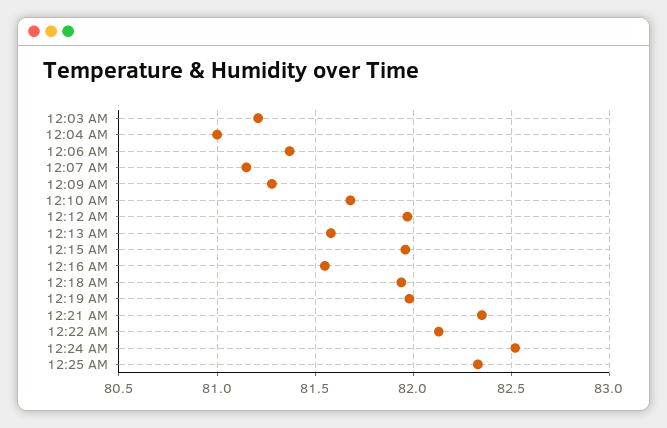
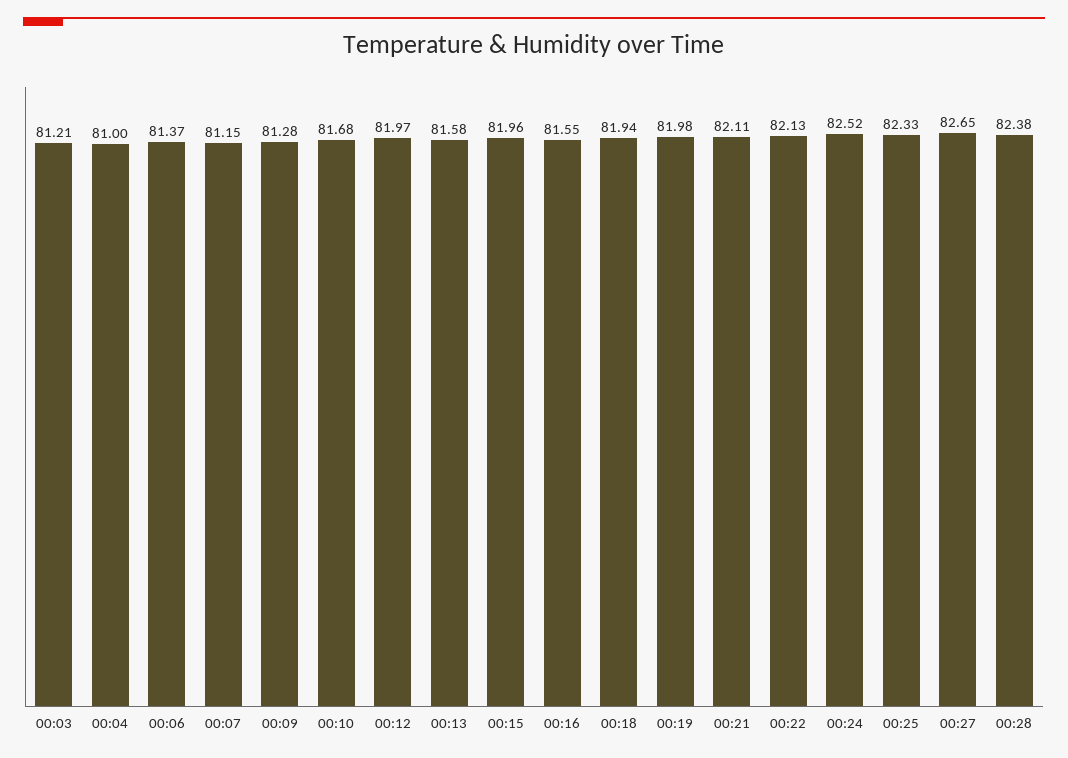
12:21 AM: 82.35 -> 82.11
00:27: none -> 82.65
00:28: none -> 82.38

